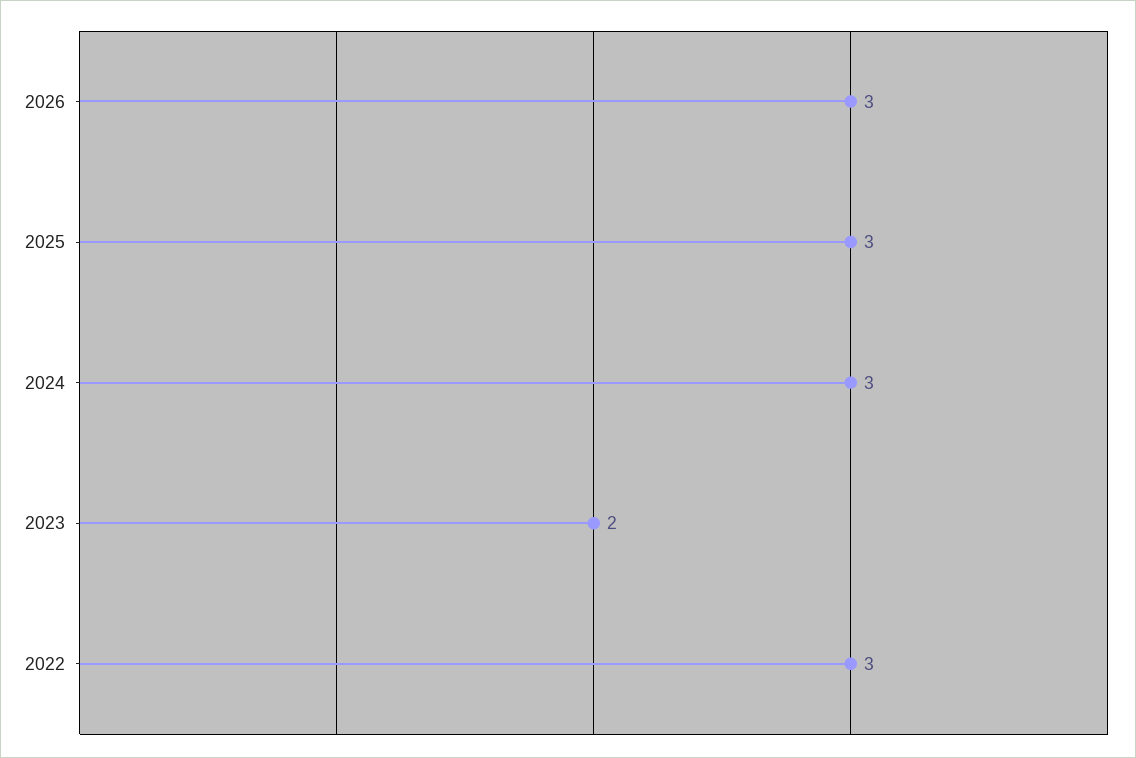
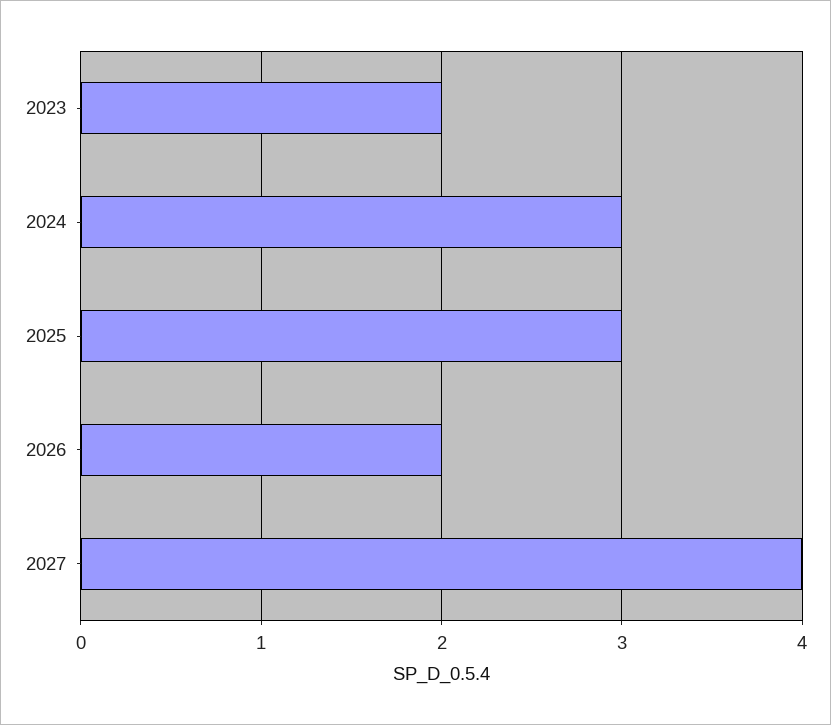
2026: 3 -> 2
2022: 3 -> none
2027: none -> 4

